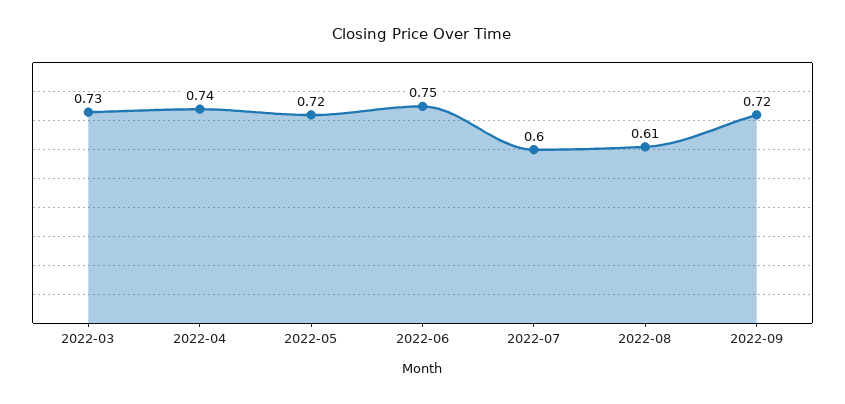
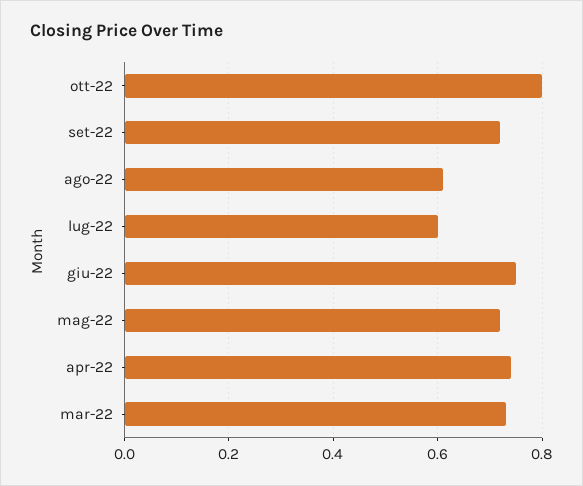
ott-22: none -> 0.8

